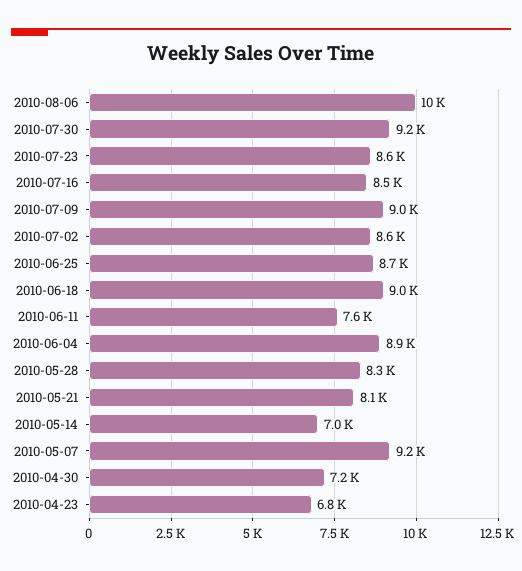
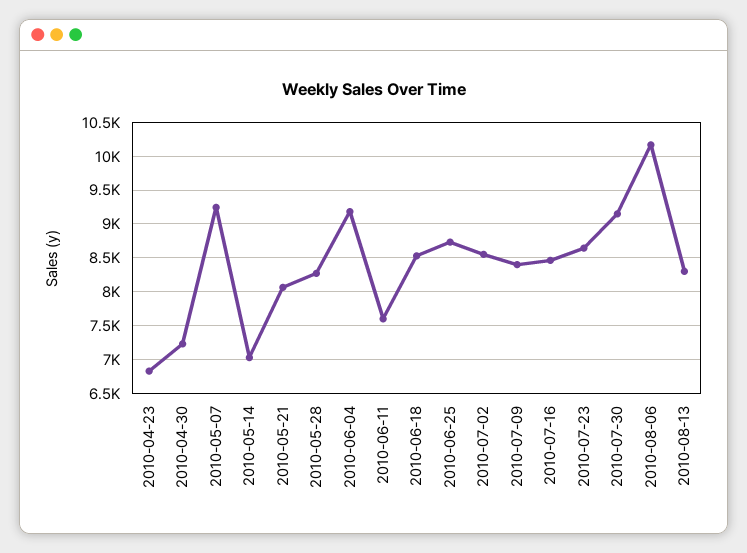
2010-07-09: 9000 -> 8400
2010-06-18: 9000 -> 8500
2010-06-04: 8900 -> 9200
2010-08-13: none -> 8300

